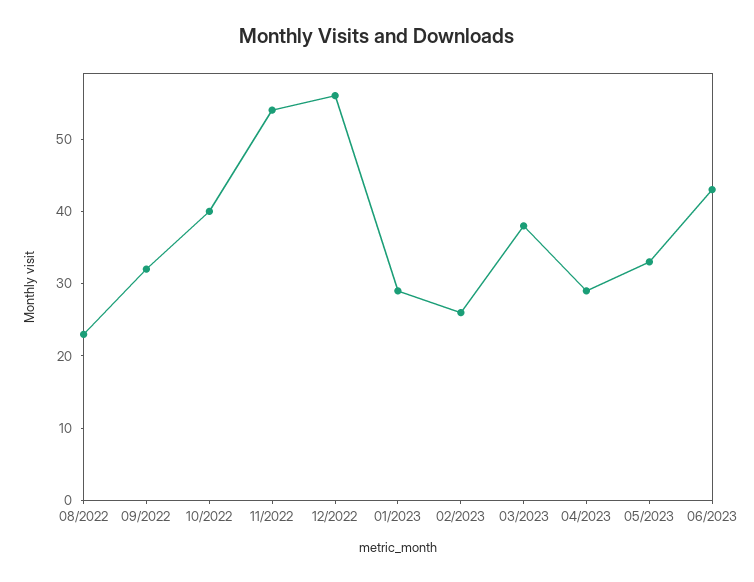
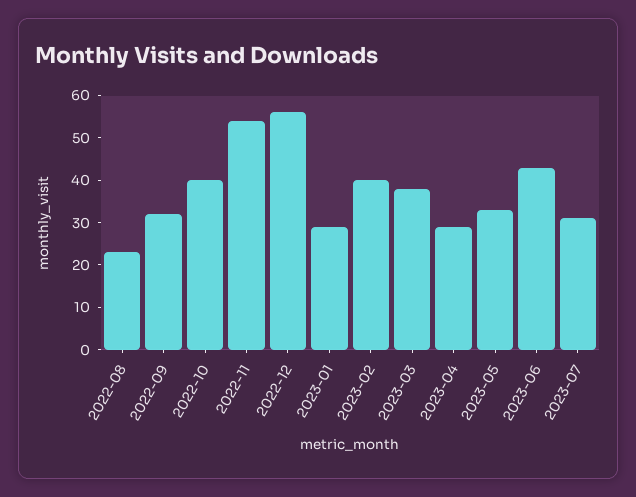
02/2023: 25 -> 40
2023-07: none -> 30

